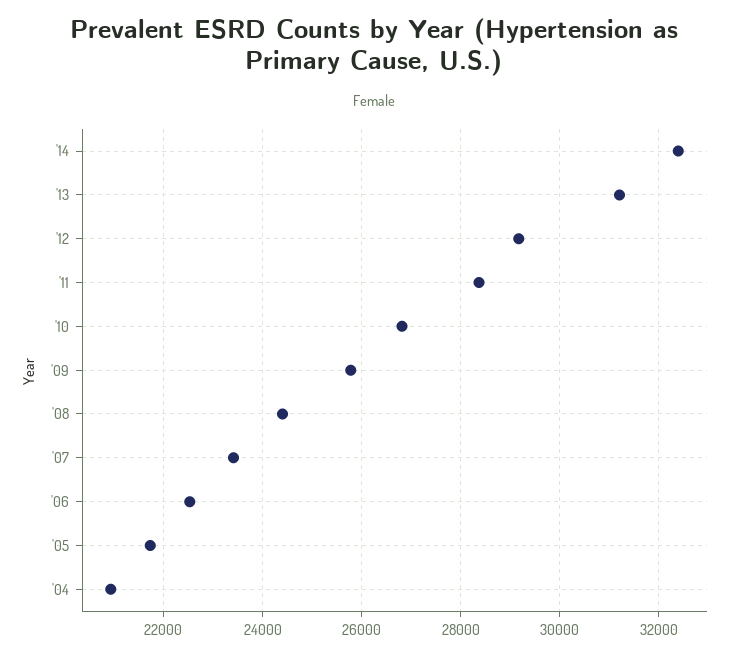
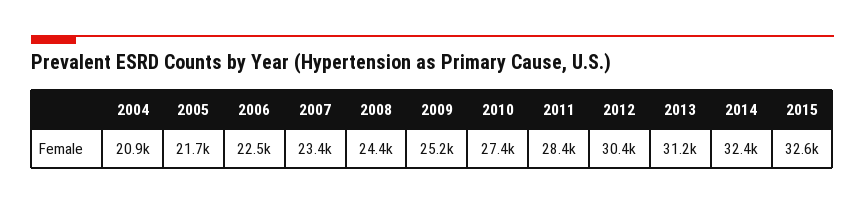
'12: 29200 -> 30400
'10: 26800 -> 27400
'09: 25800 -> 25200
2015: none -> 32600

